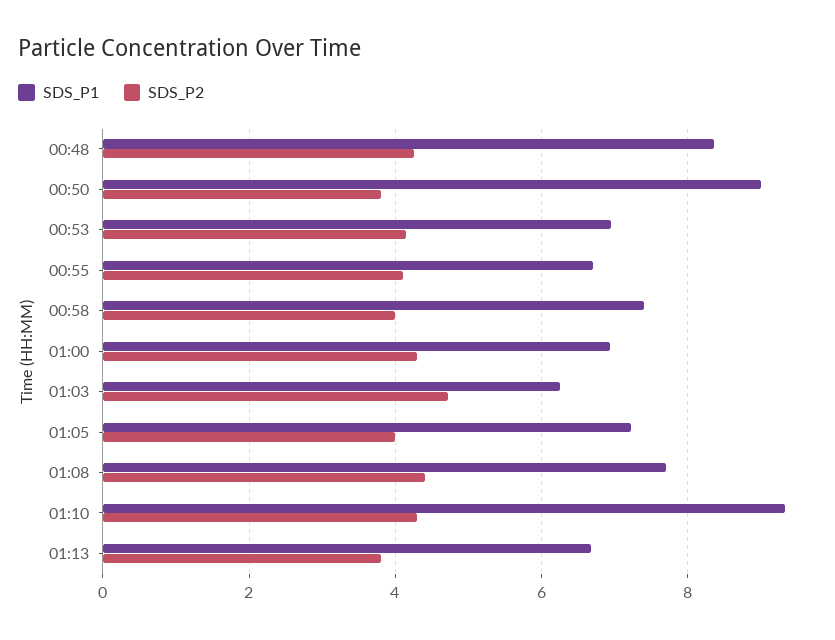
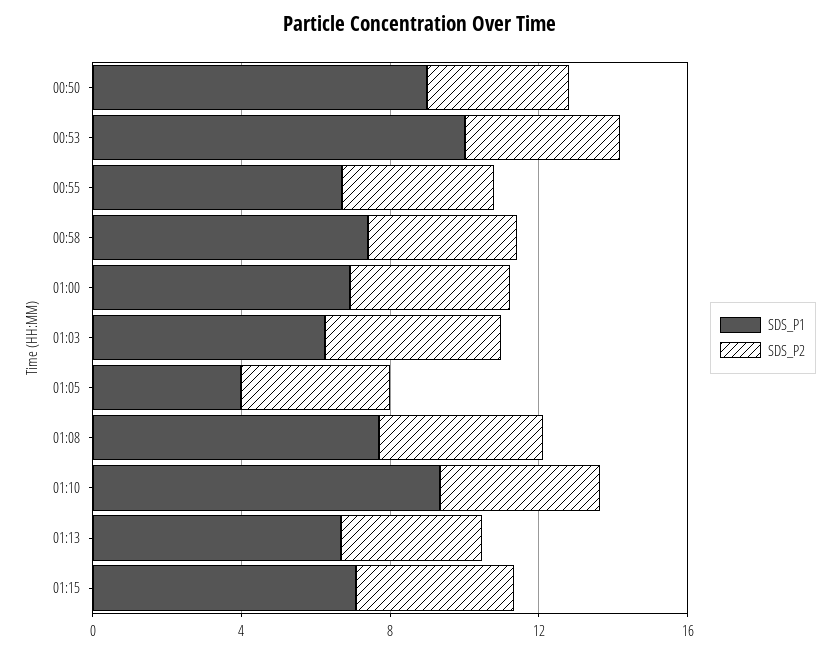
SDS_P1, 00:48: 8.4 -> none
SDS_P2, 00:48: 4.2 -> none
SDS_P1, 00:53: 7 -> 10
SDS_P1, 01:05: 7.2 -> 4
SDS_P1, 01:15: none -> 7
SDS_P2, 01:15: none -> 4

